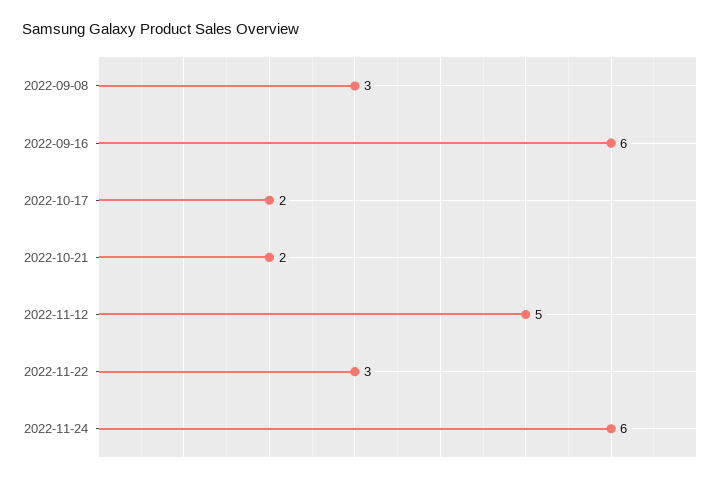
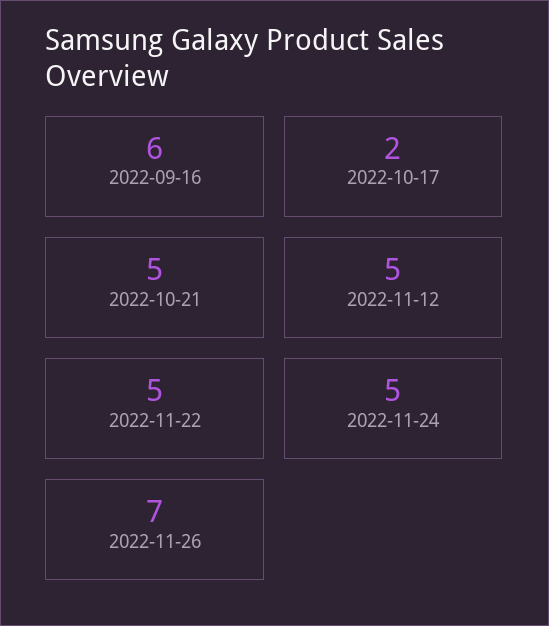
2022-09-08: 3 -> none
2022-10-21: 2 -> 5
2022-11-22: 3 -> 5
2022-11-24: 6 -> 5
2022-11-26: none -> 7

